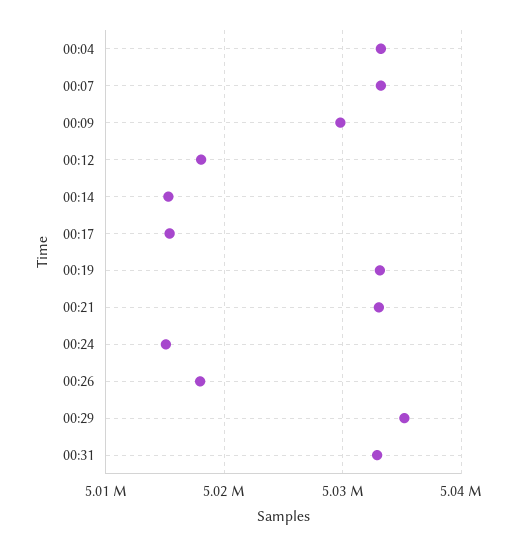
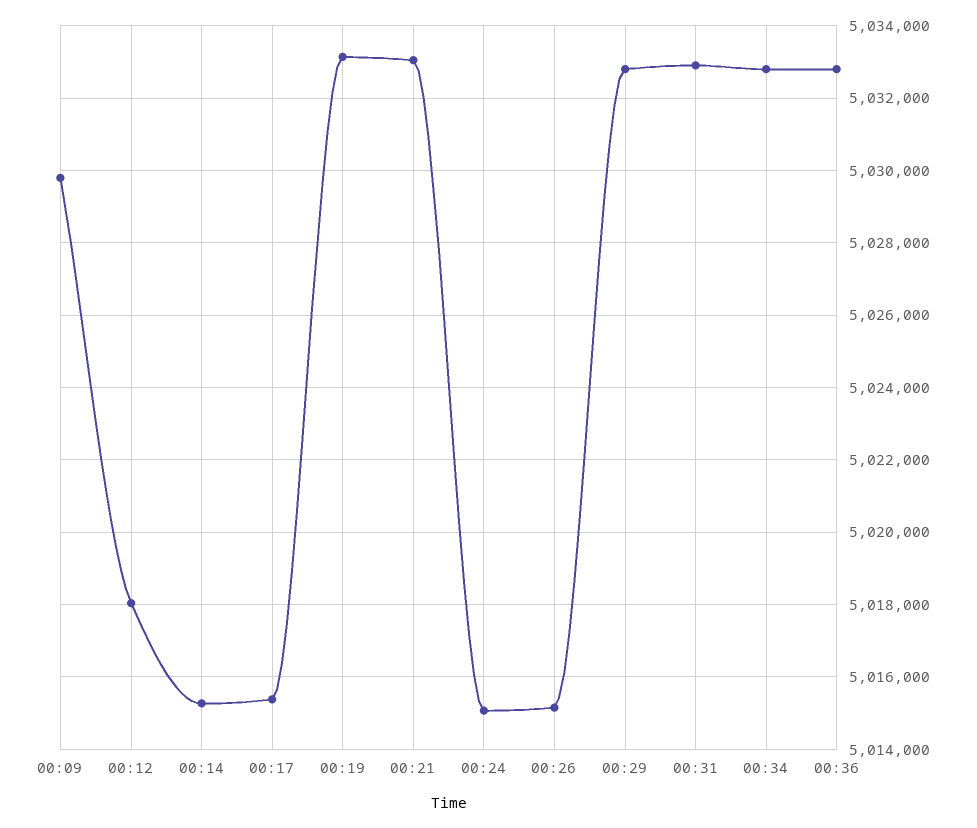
00:04: 5033000 -> none
00:07: 5033000 -> none
00:26: 5018000 -> 5015200
00:29: 5035000 -> 5032800
00:34: none -> 5032800
00:36: none -> 5032800

